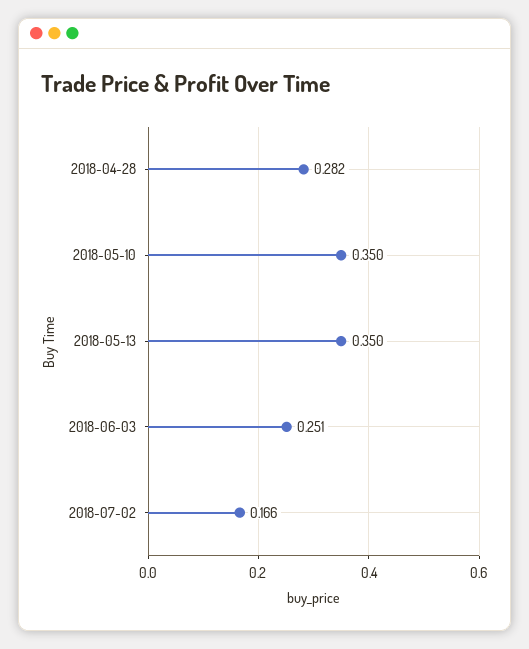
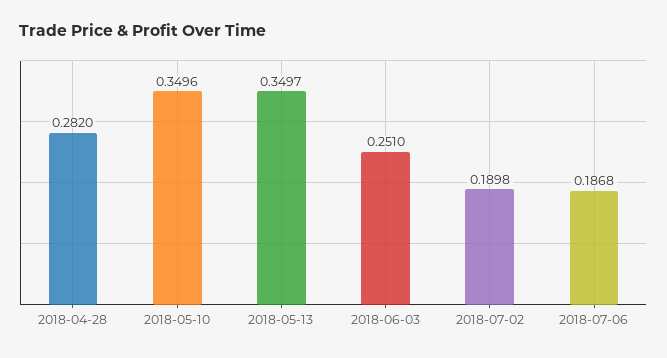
2018-07-02: 0.166 -> 0.1898
2018-07-06: none -> 0.1868

